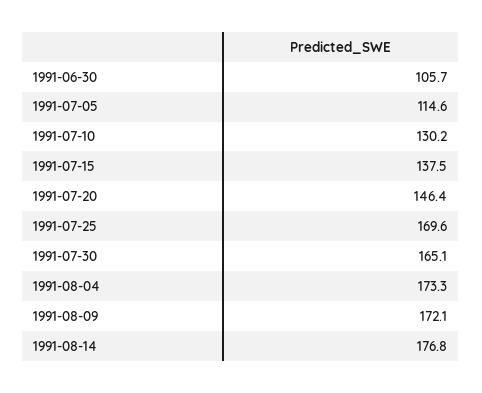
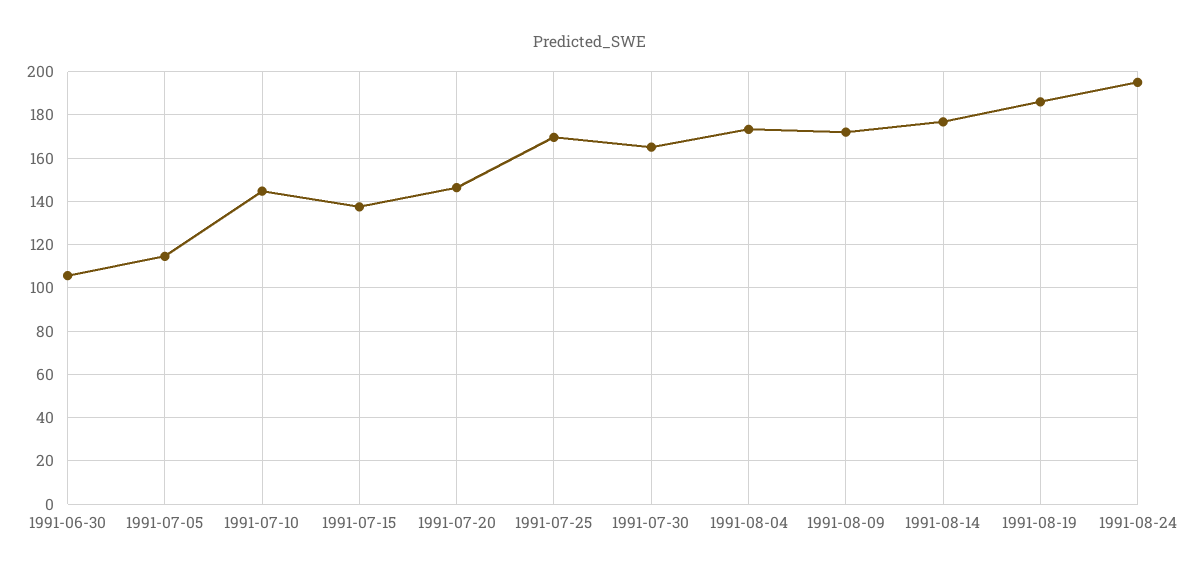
1991-07-10: 130.2 -> 145
1991-08-19: none -> 185
1991-08-24: none -> 195

